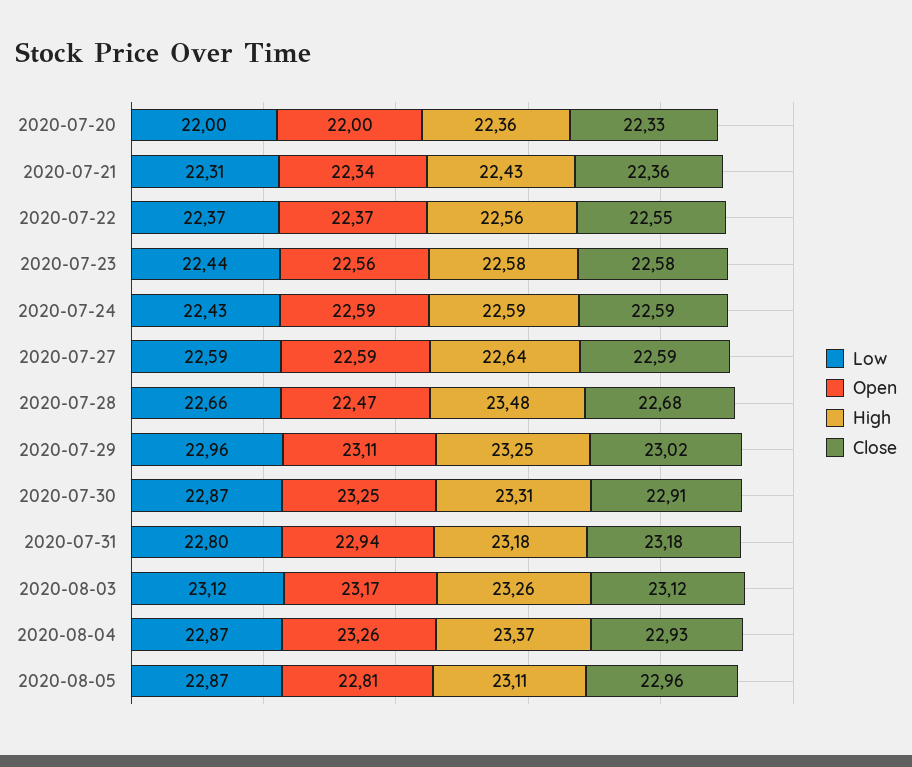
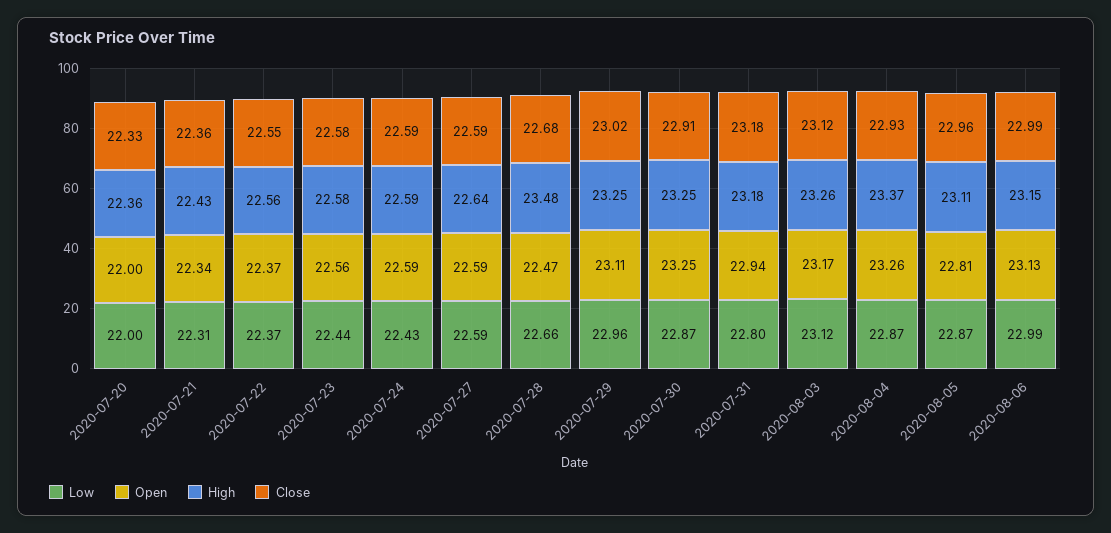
High, 2020-07-30: 23.31 -> 23.25
Low, 2020-08-06: none -> 22.99
Open, 2020-08-06: none -> 23.13
High, 2020-08-06: none -> 23.15
Close, 2020-08-06: none -> 22.99

